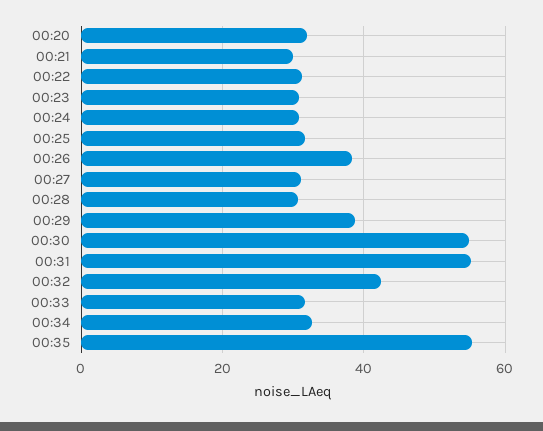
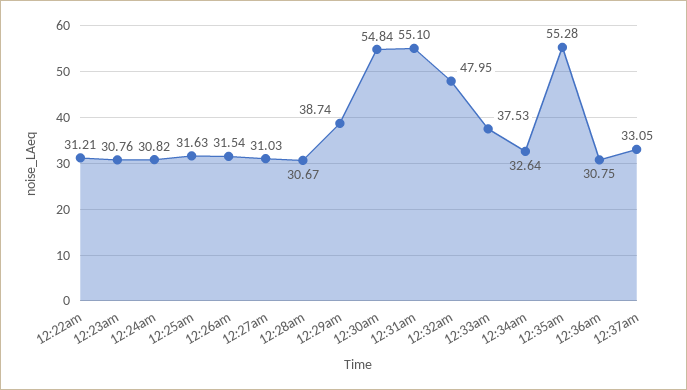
00:20: 32 -> none
00:21: 30 -> none
00:26: 38 -> 31.54
00:32: 42 -> 47.95
00:33: 32 -> 37.53
12:36am: none -> 30.75
12:37am: none -> 33.05

